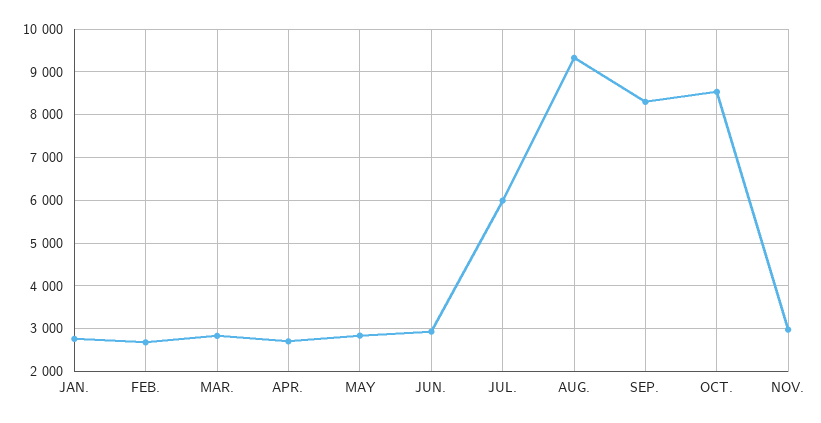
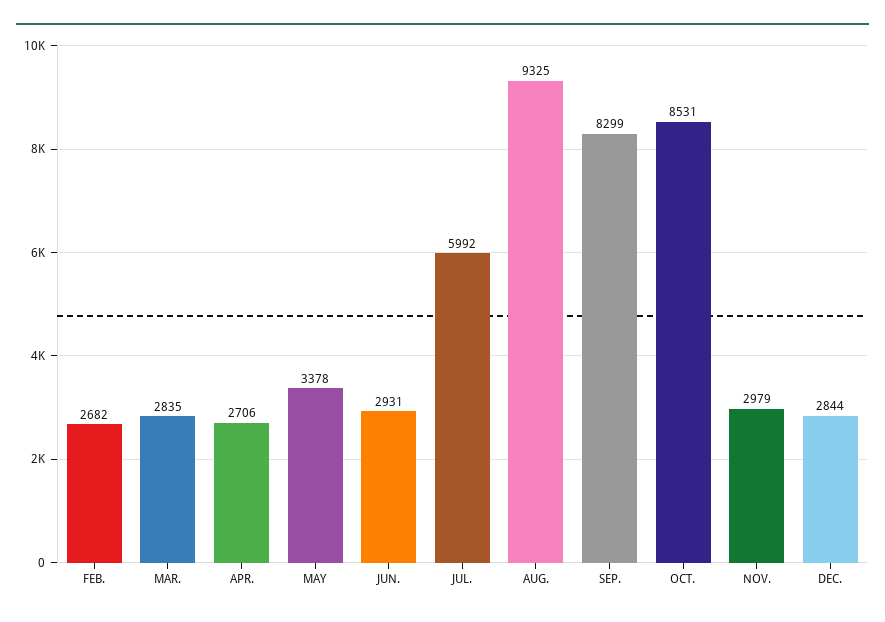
JAN.: 2800 -> none
MAY: 2800 -> 3378
DEC.: none -> 2844

